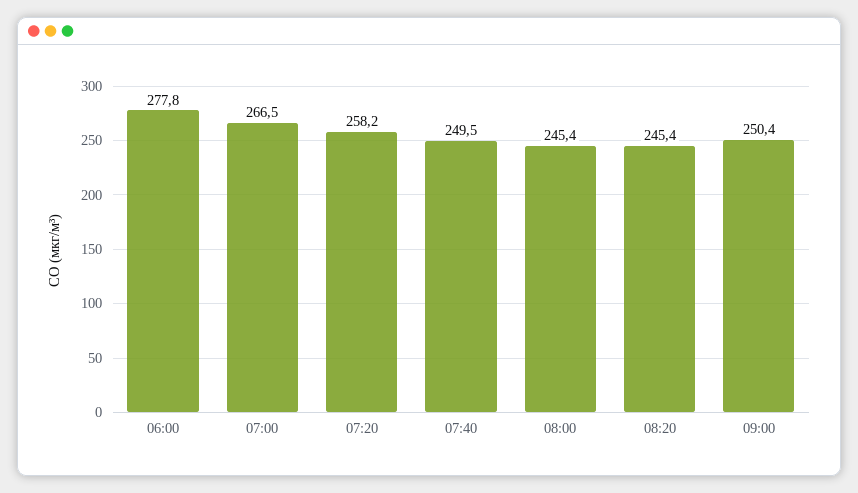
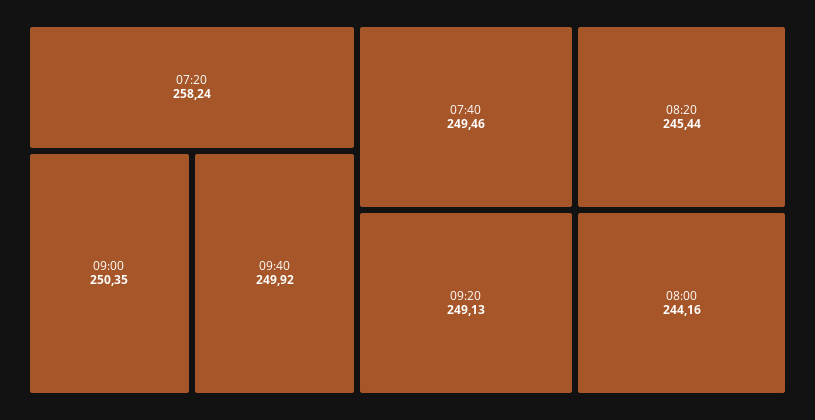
06:00: 277.8 -> none
07:00: 266.5 -> none
08:00: 245.4 -> 244.16
09:40: none -> 249.92
09:20: none -> 249.13

